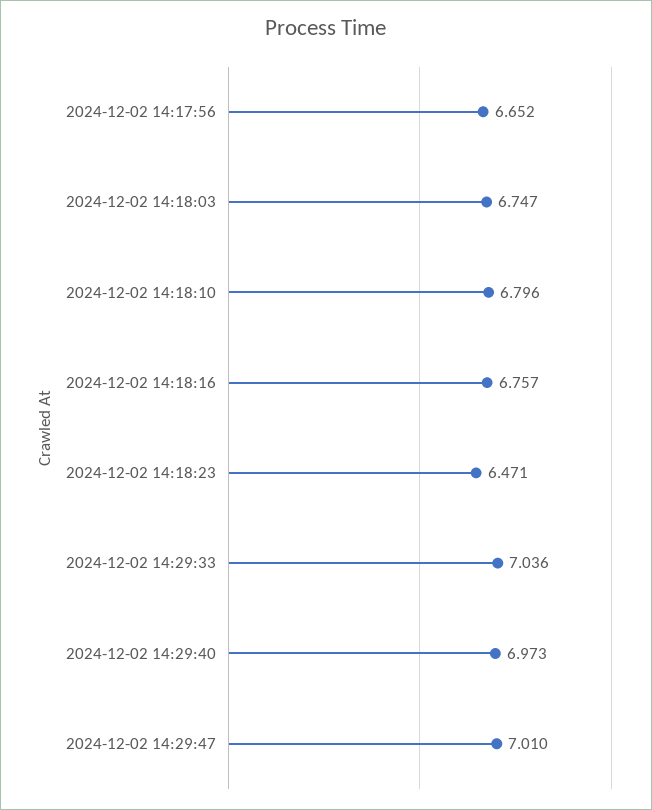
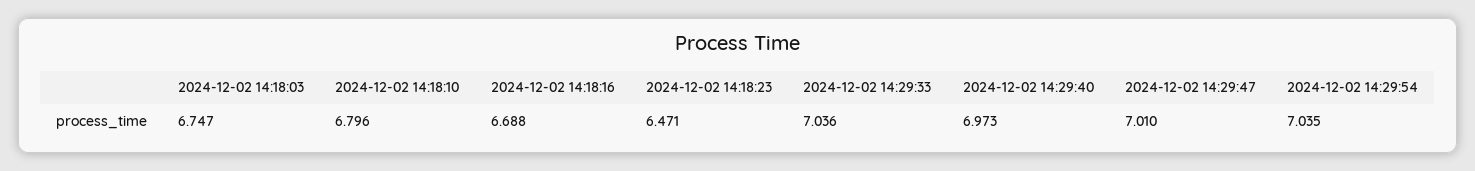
2024-12-02 14:17:56: 6.652 -> none
2024-12-02 14:18:16: 6.757 -> 6.688
2024-12-02 14:29:54: none -> 7.035

